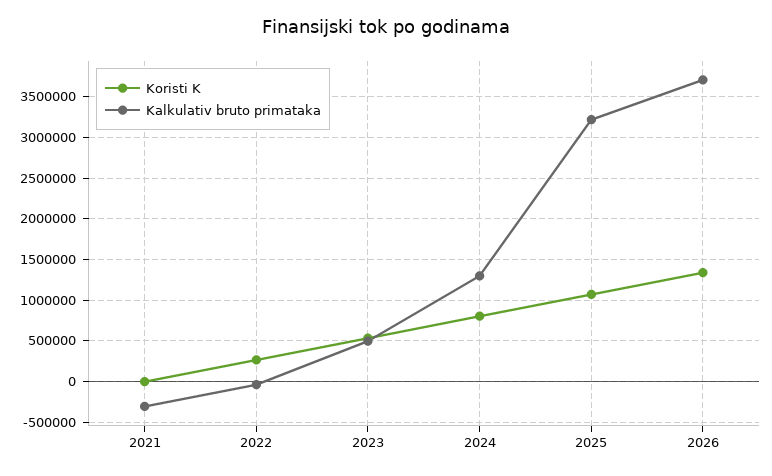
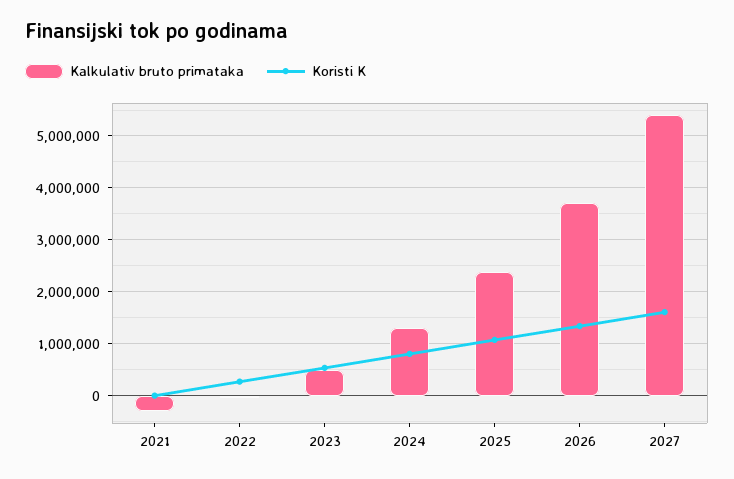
Kalkulativ bruto primataka, 2025: 3200000 -> 2400000
Kalkulativ bruto primataka, 2027: none -> 5400000
Koristi K, 2027: none -> 1600000

